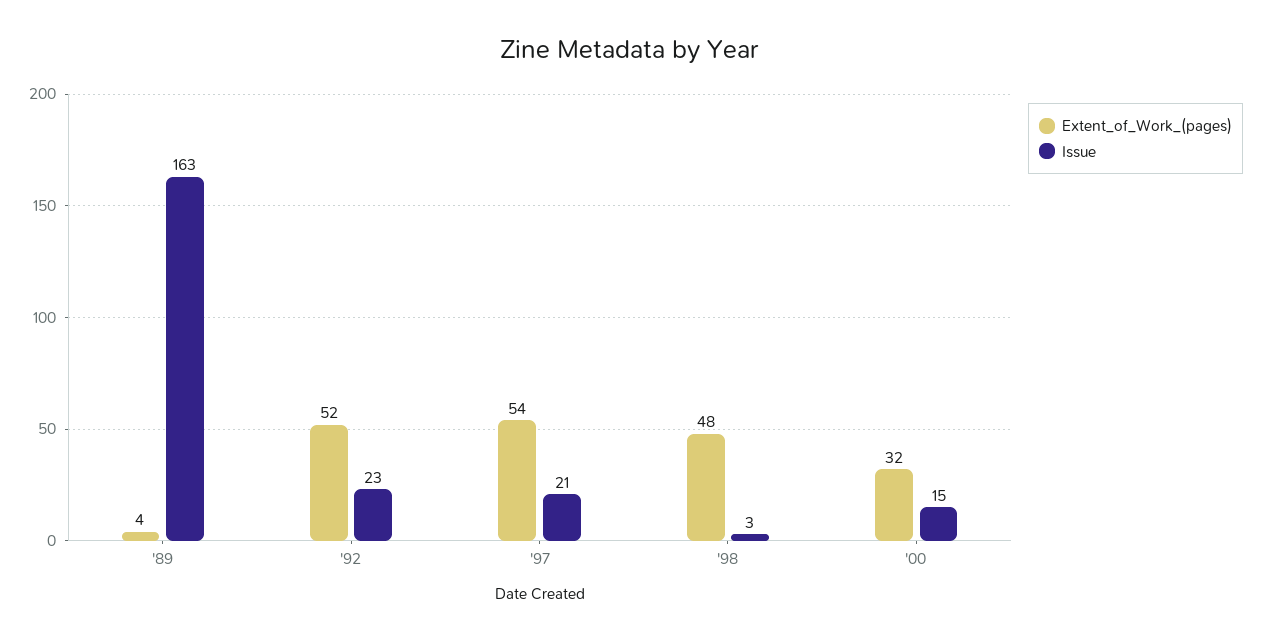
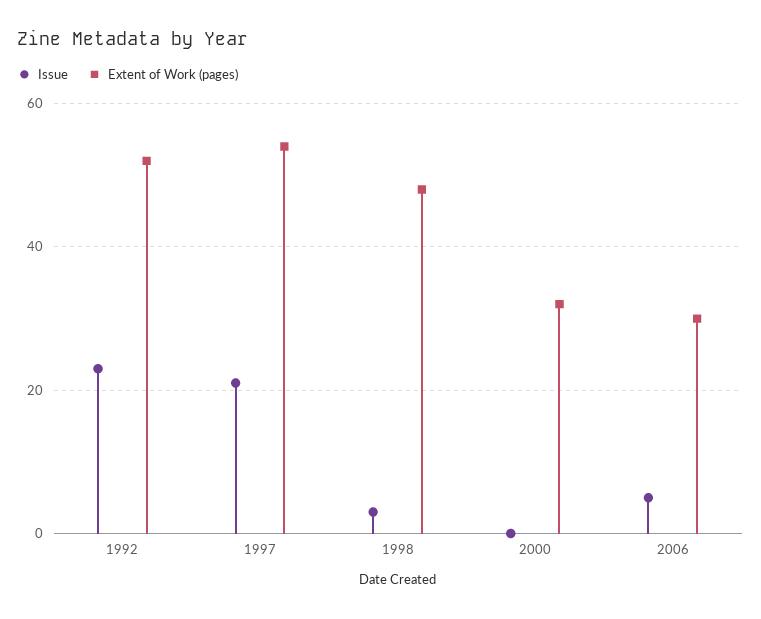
Extent_of_Work_(pages), '89: 4 -> none
Issue, '89: 163 -> none
Issue, '00: 15 -> 0
Issue, 2006: none -> 5
Extent_of_Work_(pages), 2006: none -> 30

